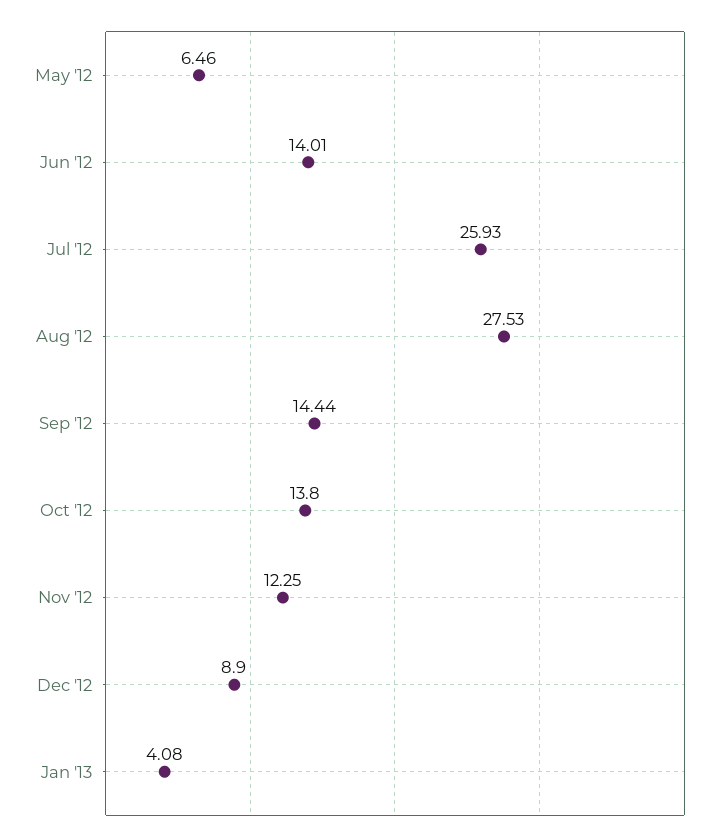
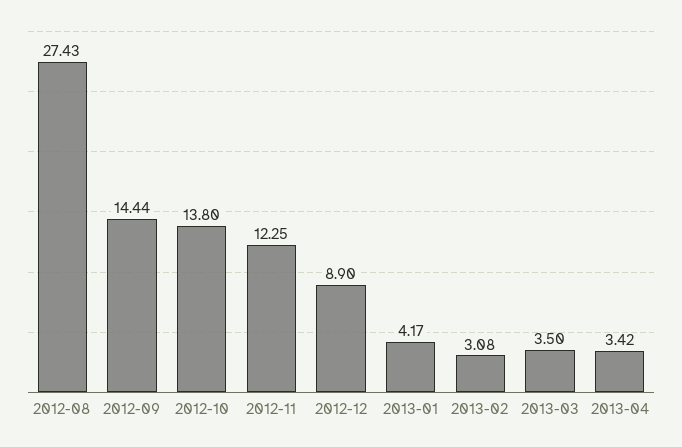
May '12: 6.46 -> none
Jun '12: 14.01 -> none
Jul '12: 25.93 -> none
Aug '12: 27.53 -> 27.43
Jan '13: 4.08 -> 4.17
2013-02: none -> 3.08
2013-03: none -> 3.5
2013-04: none -> 3.42

